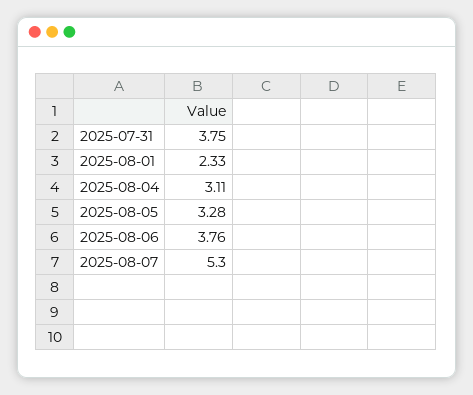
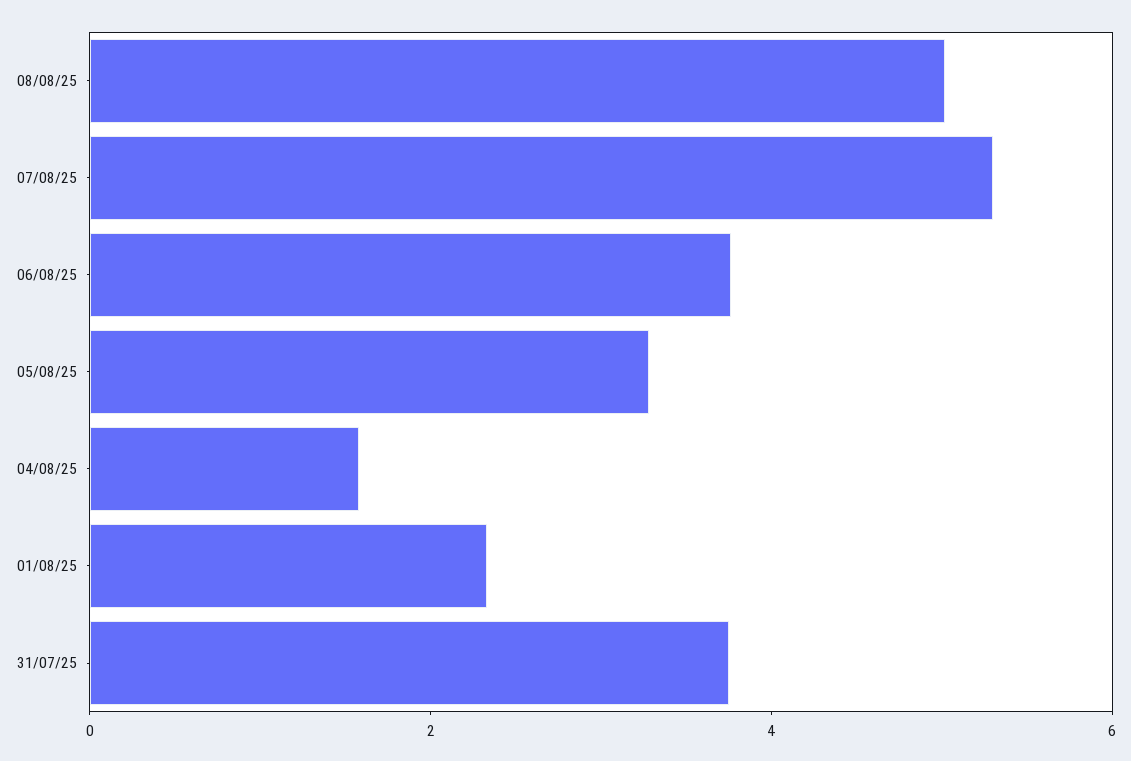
2025-08-04: 3.11 -> 1.5
08/08/25: none -> 5

